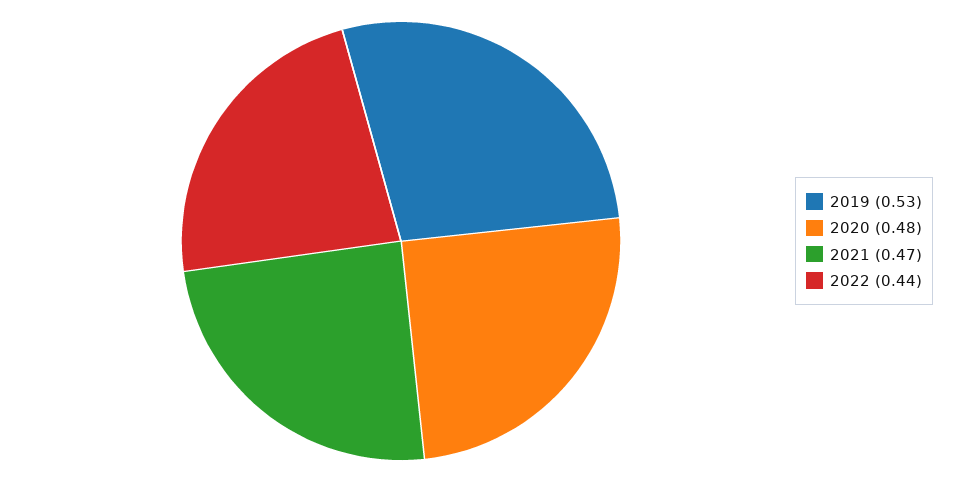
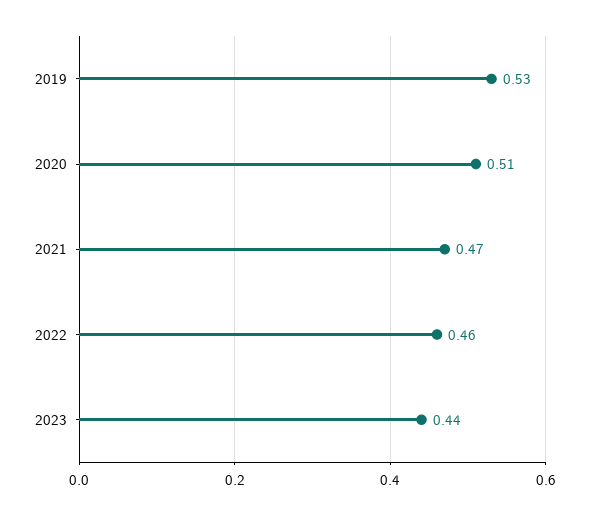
2020: 0.48 -> 0.51
2022: 0.44 -> 0.46
2023: none -> 0.44

